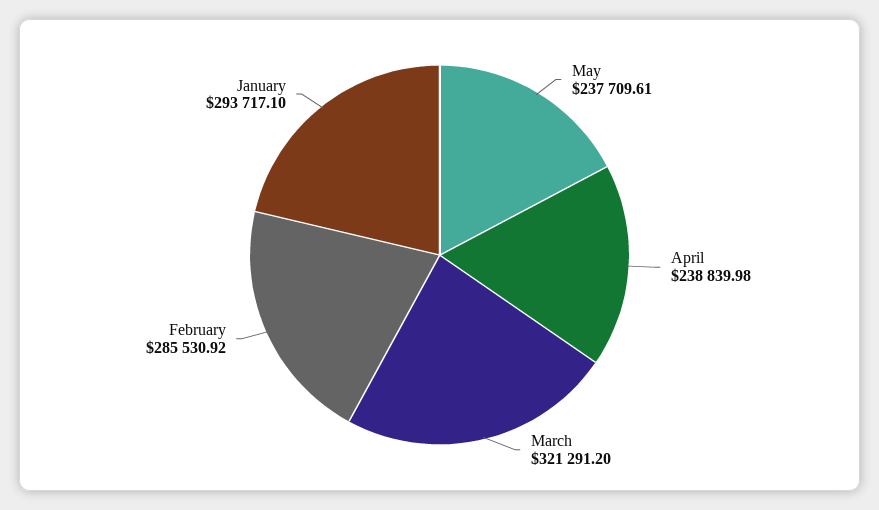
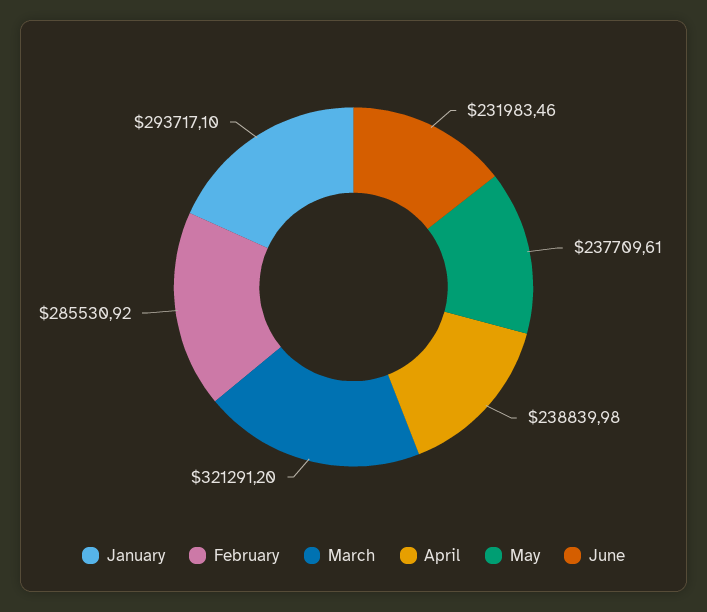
June: none -> 231983.46

